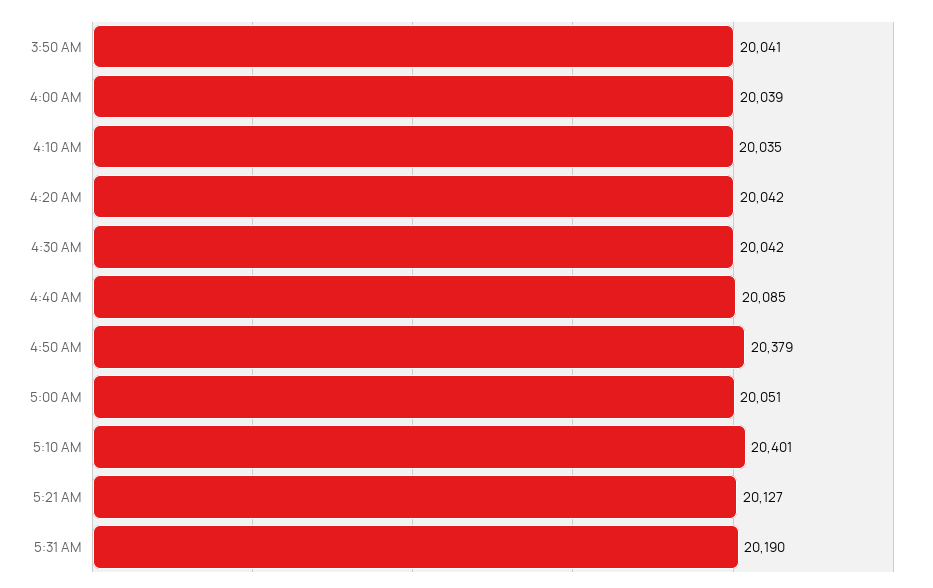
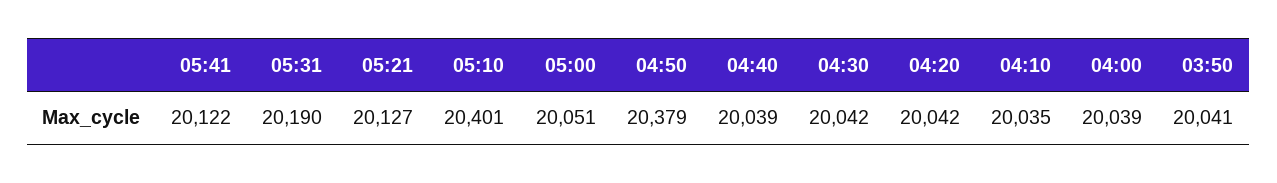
4:40 AM: 20085 -> 20039
05:41: none -> 20122

